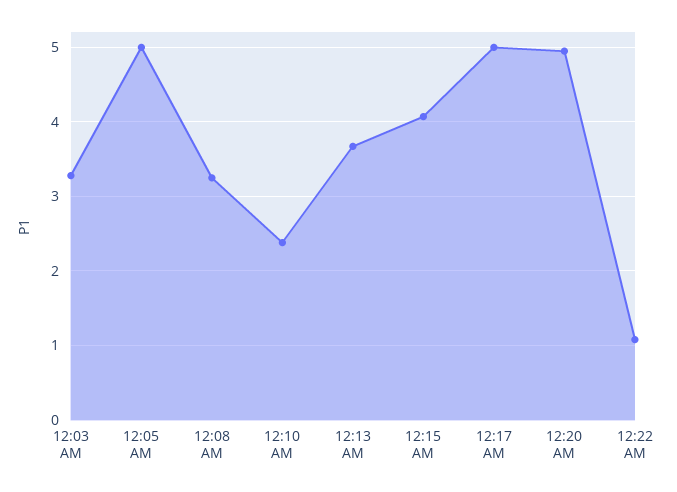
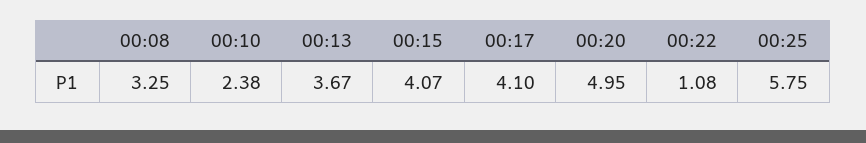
12:03 AM: 3.3 -> none
12:05 AM: 5 -> none
12:17 AM: 5 -> 4.1
00:25: none -> 5.75

